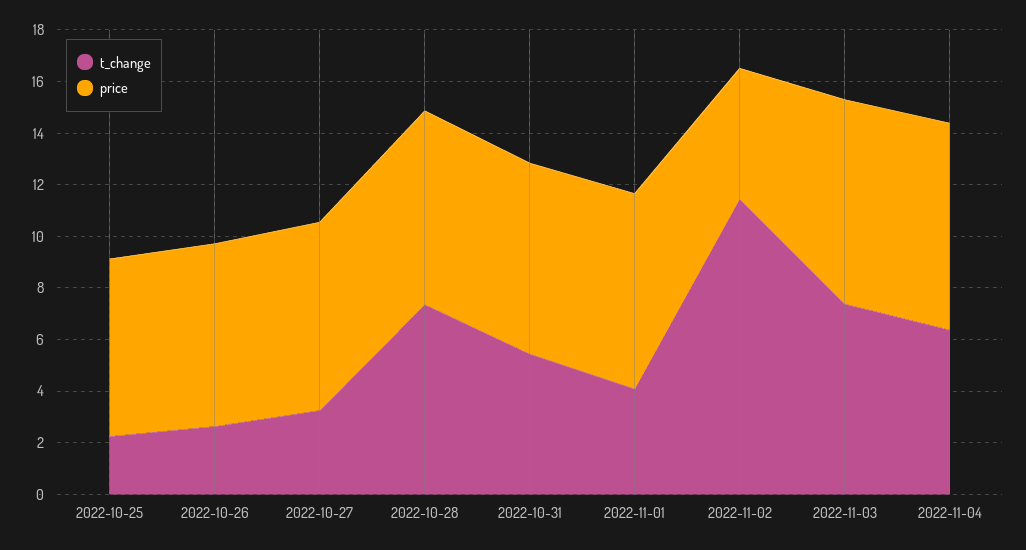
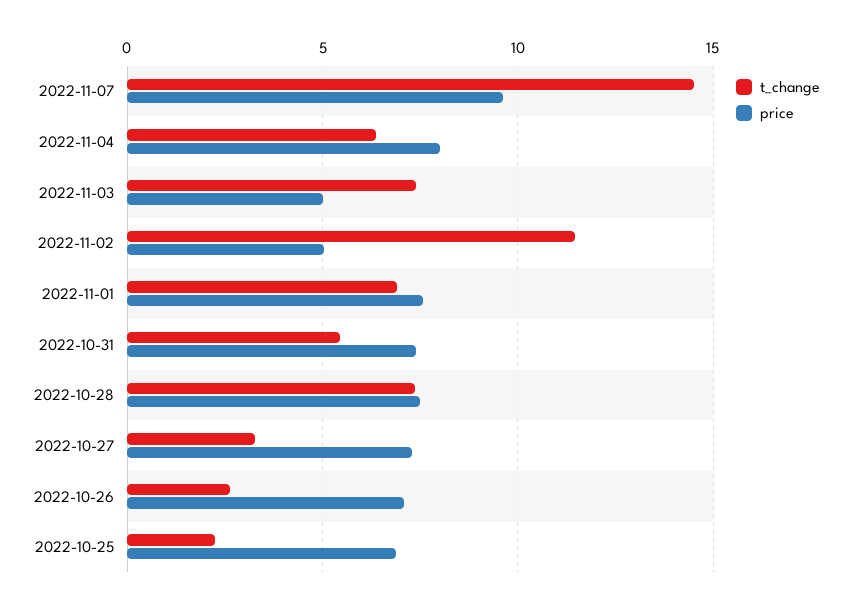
t_change, 2022-11-01: 4 -> 7
price, 2022-11-03: 8 -> 5
t_change, 2022-11-07: none -> 14.5
price, 2022-11-07: none -> 9.5

